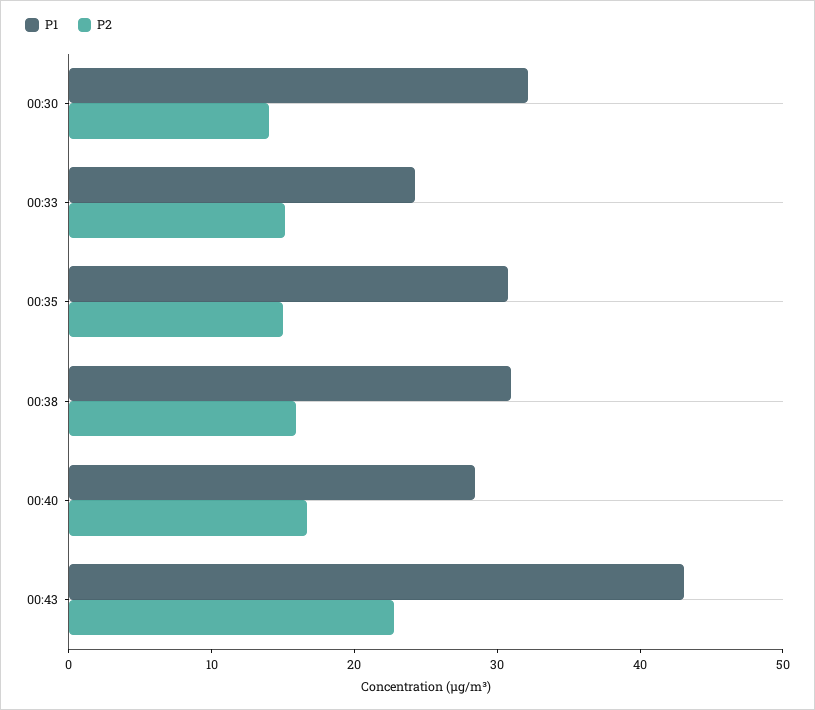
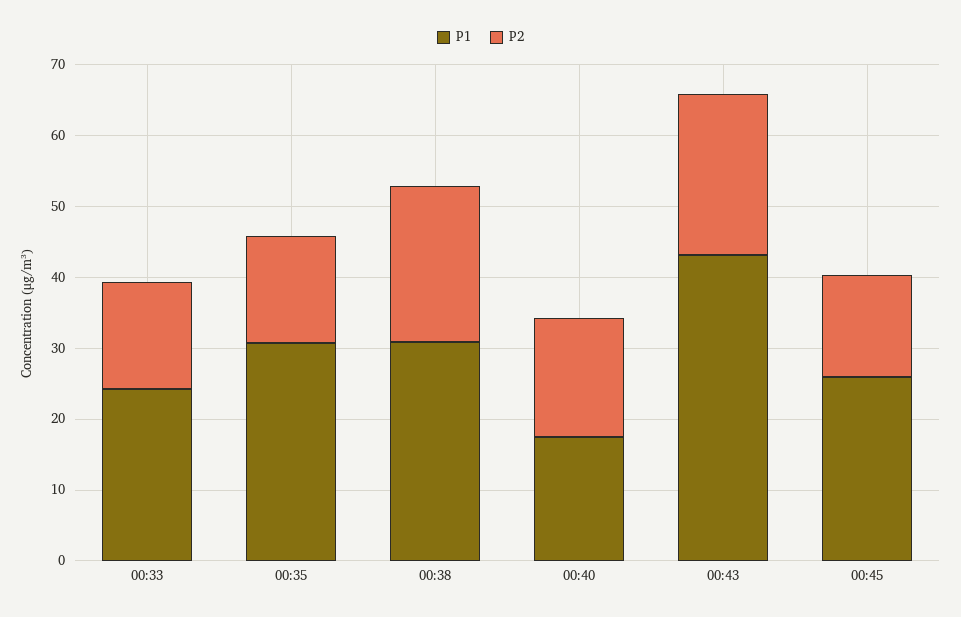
P1, 00:30: 32 -> none
P2, 00:30: 14 -> none
P2, 00:38: 16 -> 22
P1, 00:40: 28 -> 18
P1, 00:45: none -> 26
P2, 00:45: none -> 14

